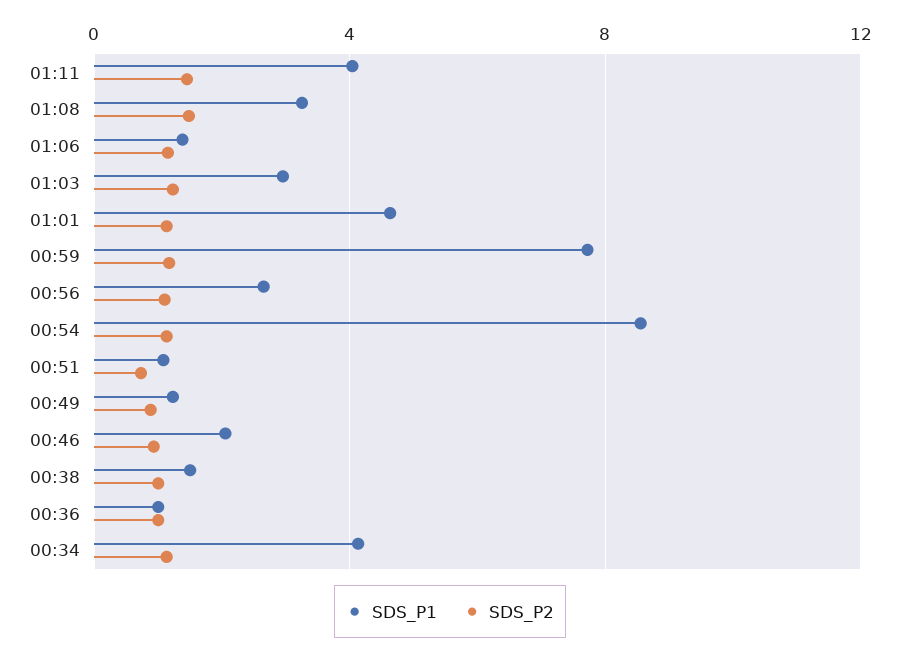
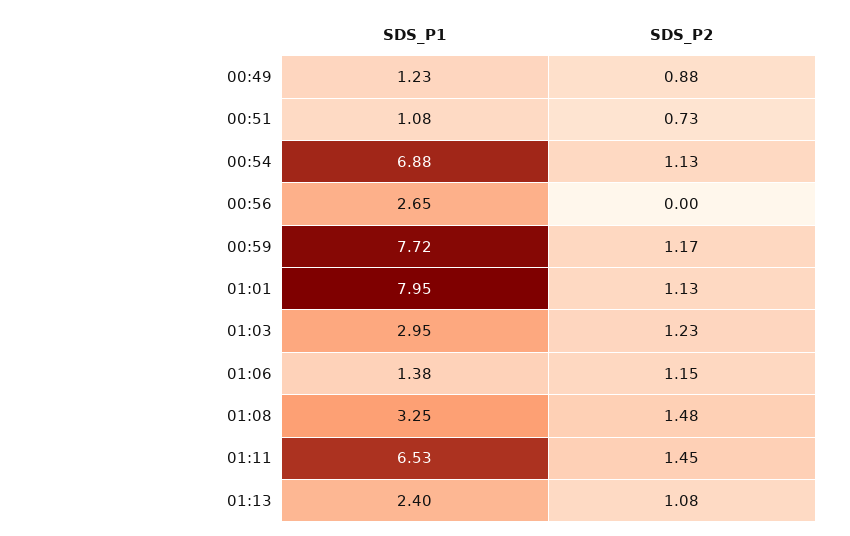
SDS_P1, 01:11: 4 -> 6.53
SDS_P1, 01:01: 4.5 -> 7.95
SDS_P2, 00:56: 1 -> 0
SDS_P1, 00:54: 8.5 -> 6.88
SDS_P1, 00:46: 2 -> none
SDS_P2, 00:46: 1 -> none
SDS_P1, 00:38: 1.5 -> none
SDS_P2, 00:38: 1 -> none
SDS_P1, 00:36: 1 -> none
SDS_P2, 00:36: 1 -> none
SDS_P1, 00:34: 4 -> none
SDS_P2, 00:34: 1 -> none
SDS_P1, 01:13: none -> 2.4
SDS_P2, 01:13: none -> 1.08

